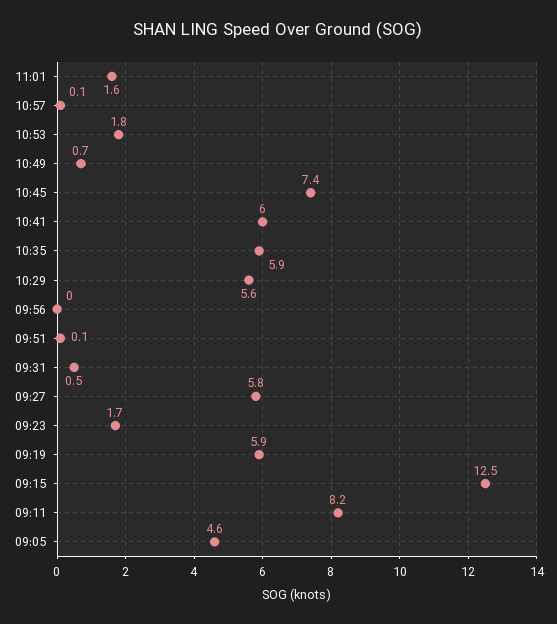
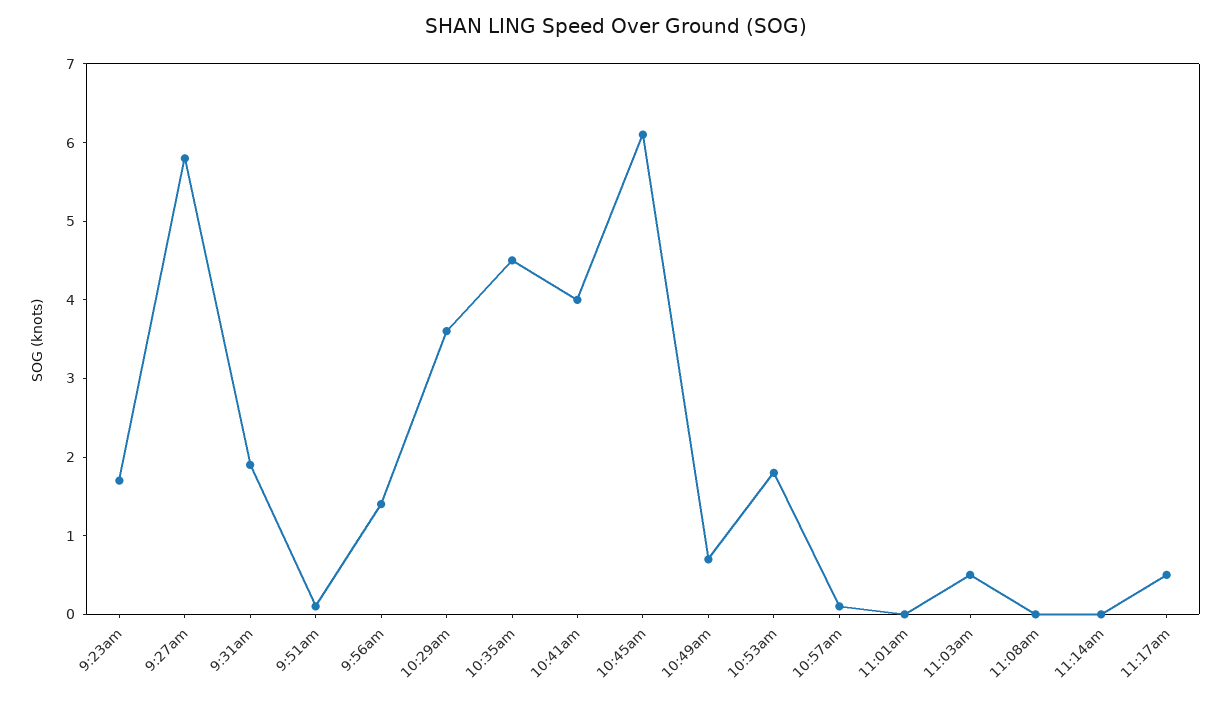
11:01: 1.6 -> 0
10:45: 7.4 -> 6
10:41: 6 -> 4
10:35: 5.9 -> 4.5
10:29: 5.6 -> 3.5
09:56: 0 -> 1.5
09:31: 0.5 -> 2
09:19: 5.9 -> none
09:15: 12.5 -> none
09:11: 8.2 -> none
09:05: 4.6 -> none
11:03am: none -> 0.5
11:08am: none -> 0
11:14am: none -> 0
11:17am: none -> 0.5

